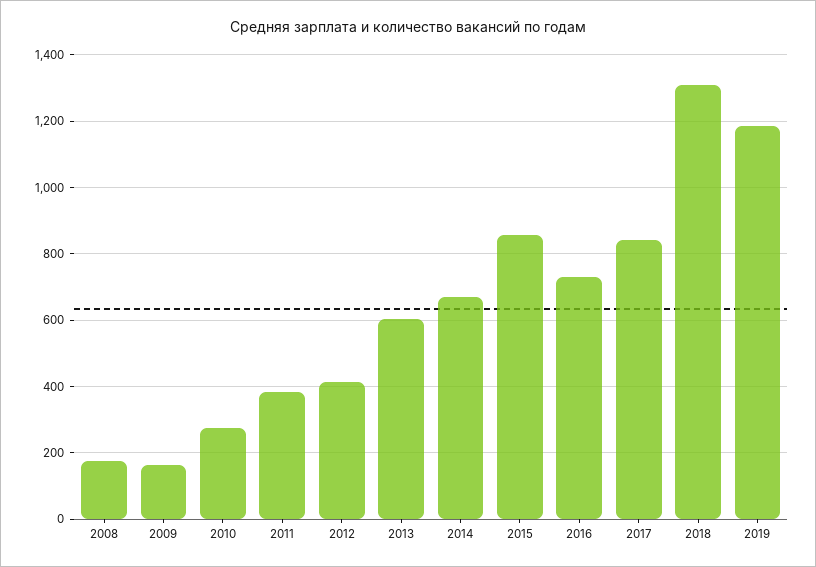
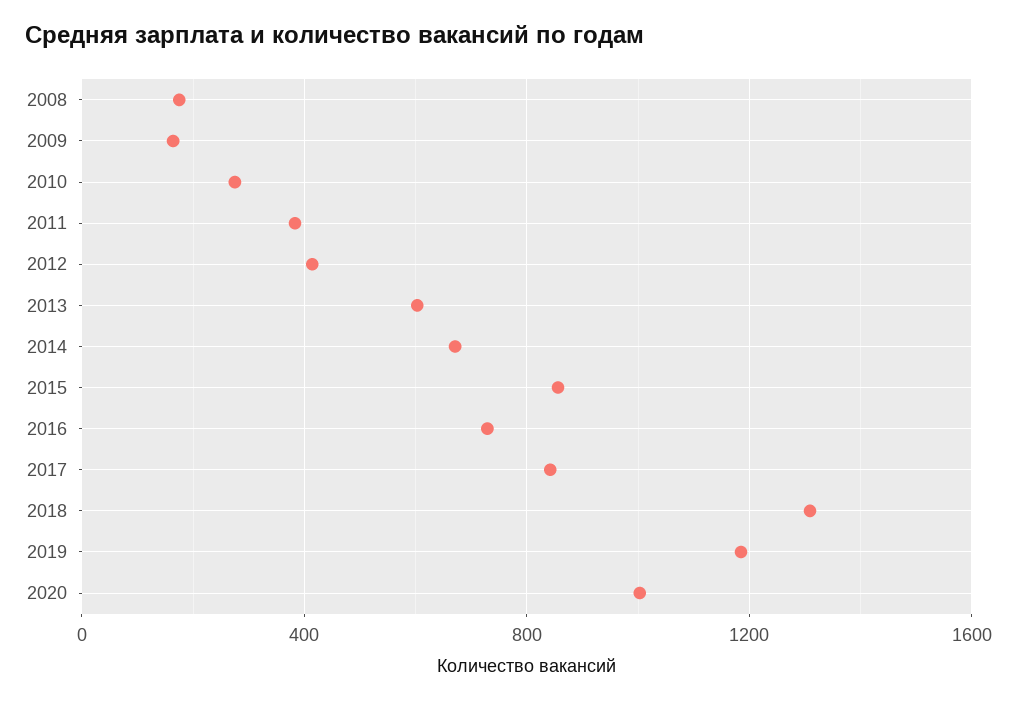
2020: none -> 1000

